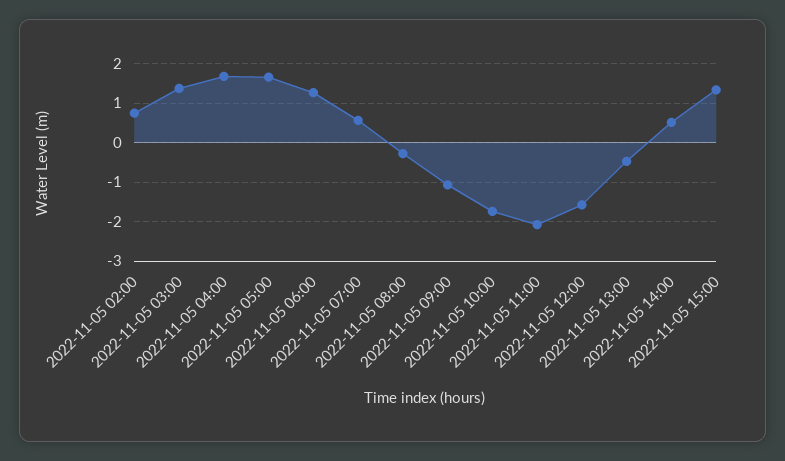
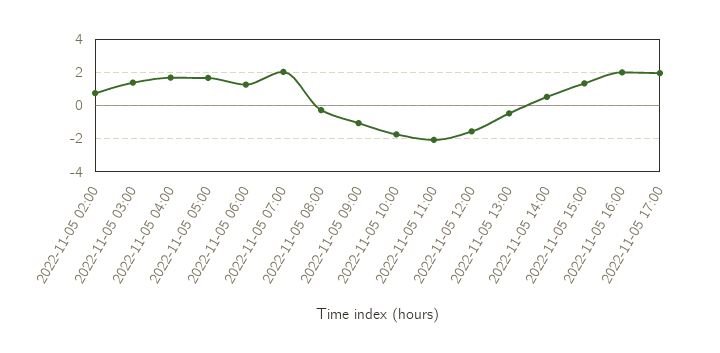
2022-11-05 07:00: 0.6 -> 2
2022-11-05 16:00: none -> 2
2022-11-05 17:00: none -> 2

